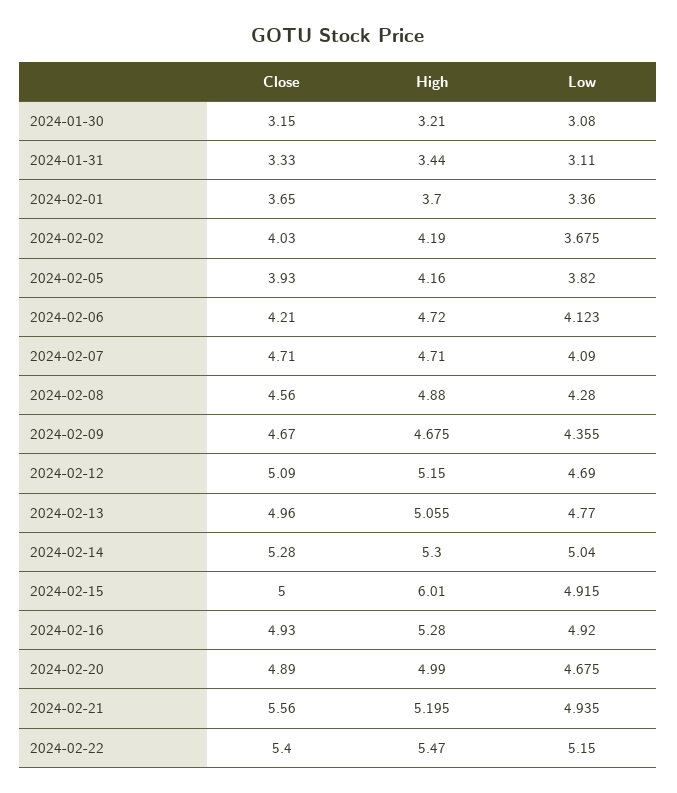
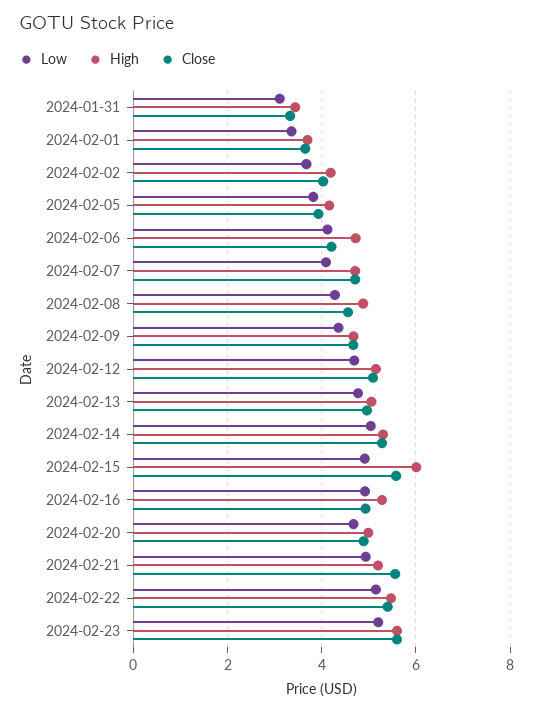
Close, 2024-01-30: 3.15 -> none
High, 2024-01-30: 3.21 -> none
Low, 2024-01-30: 3.08 -> none
Close, 2024-02-15: 5 -> 5.6
Low, 2024-02-23: none -> 5.2
High, 2024-02-23: none -> 5.6
Close, 2024-02-23: none -> 5.6

